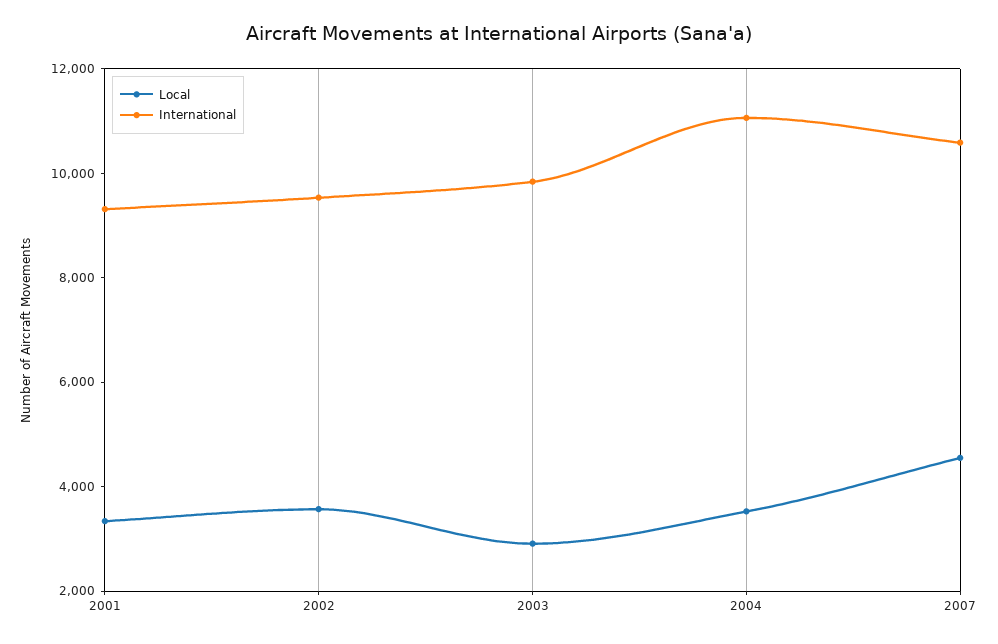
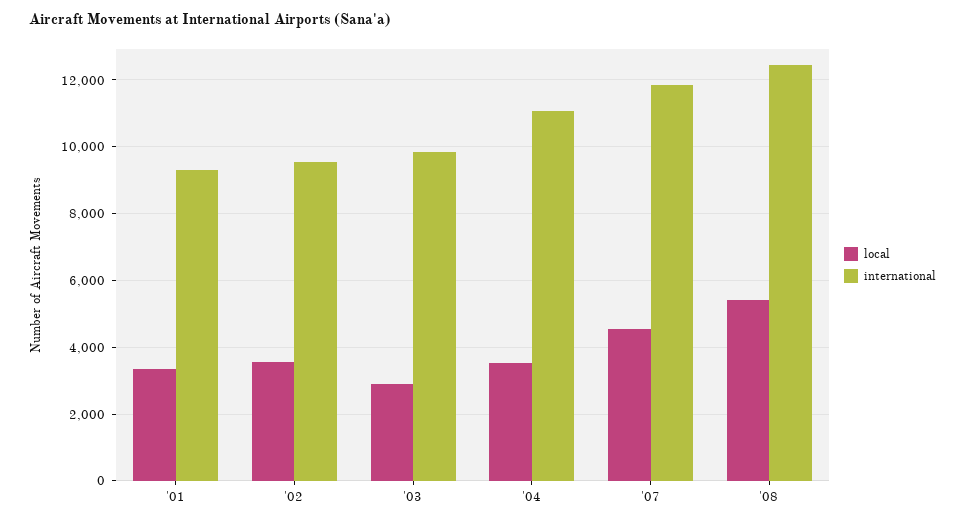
International, 2007: 10500 -> 11800
Local, '08: none -> 5400
International, '08: none -> 12400

